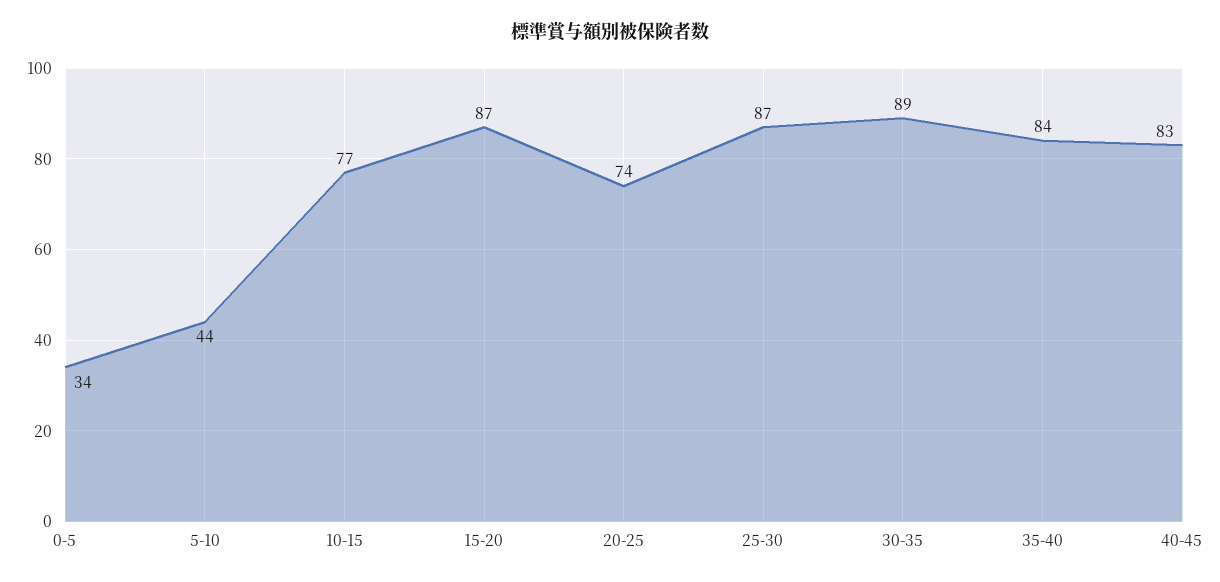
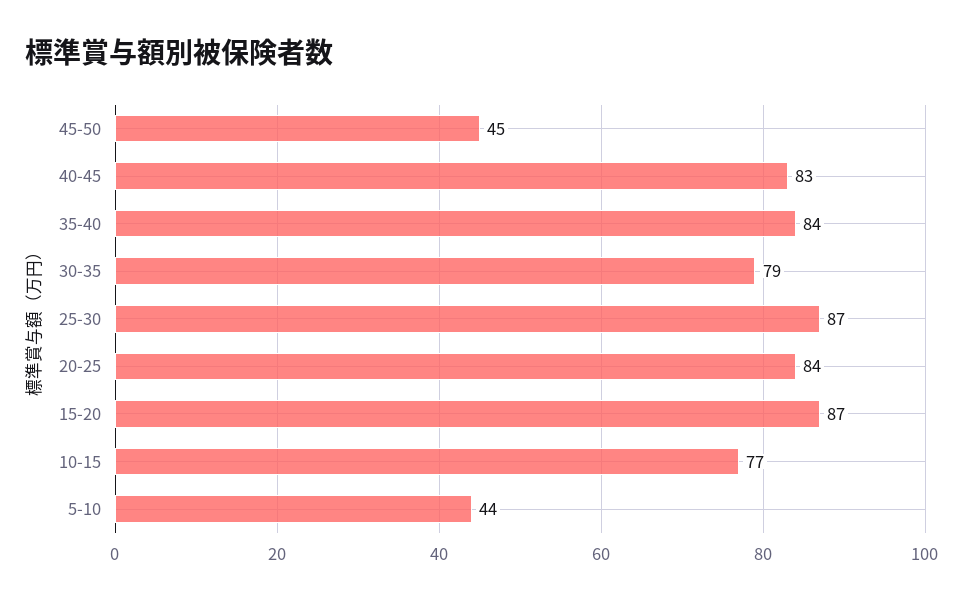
0-5: 34 -> none
20-25: 74 -> 84
30-35: 89 -> 79
45-50: none -> 45

